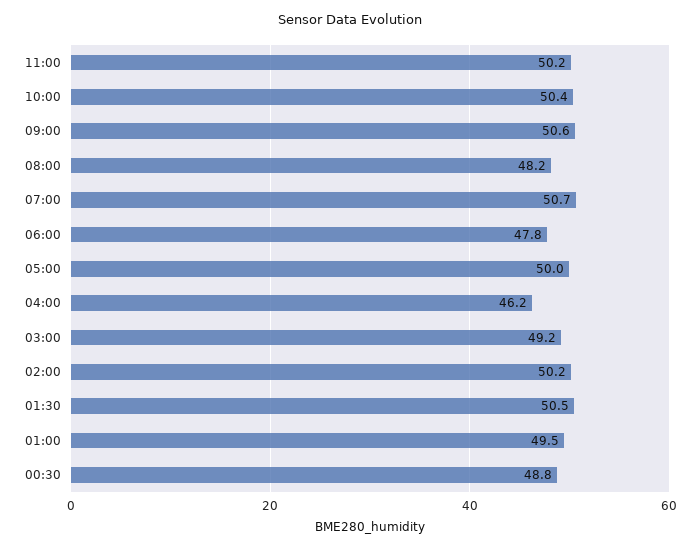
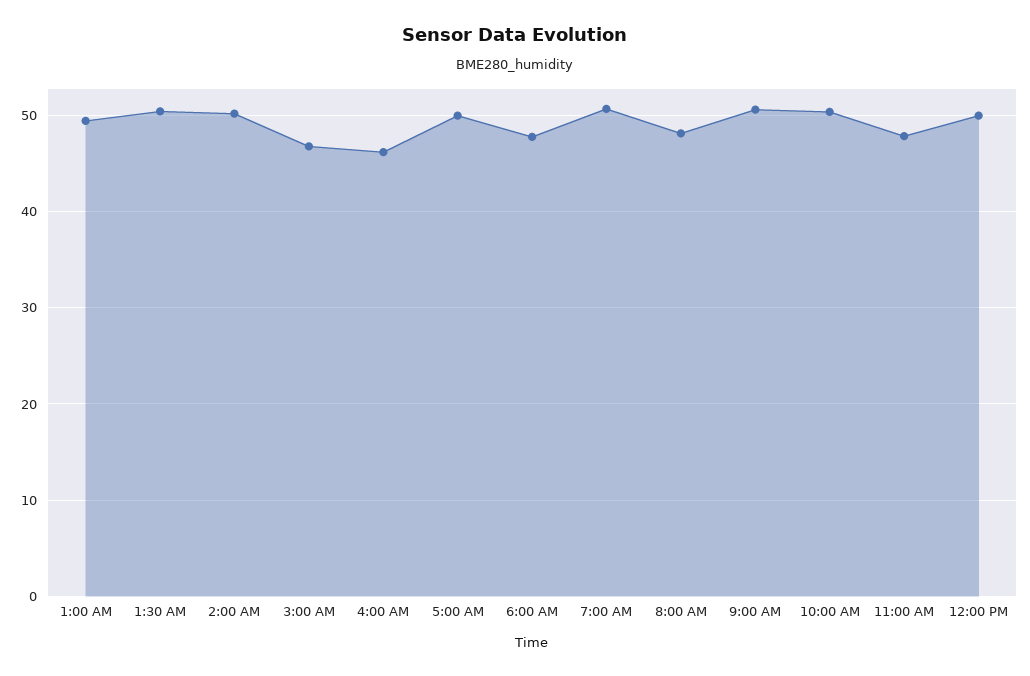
11:00: 50.2 -> 48
03:00: 49.2 -> 47
00:30: 48.8 -> none
12:00 PM: none -> 50

